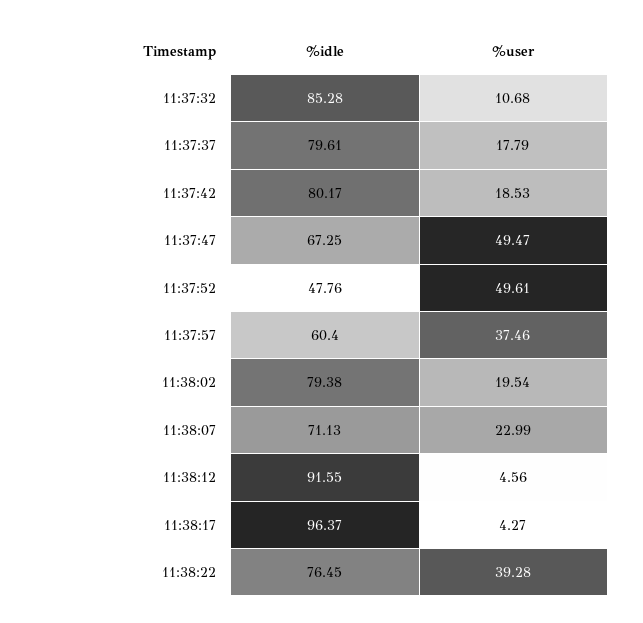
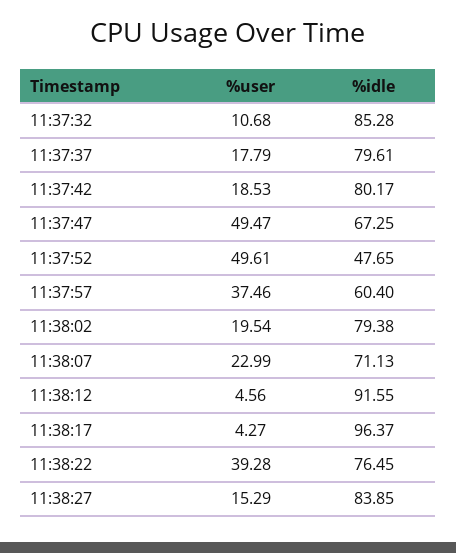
%idle, 11:37:52: 47.76 -> 47.65
%user, 11:38:27: none -> 15.29
%idle, 11:38:27: none -> 83.85

